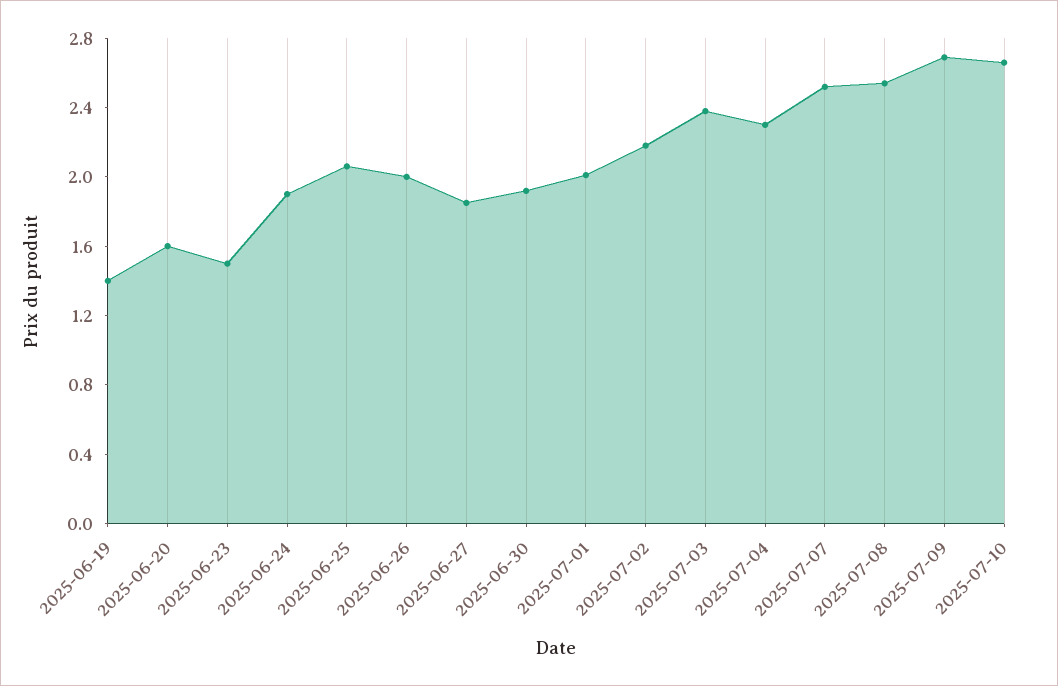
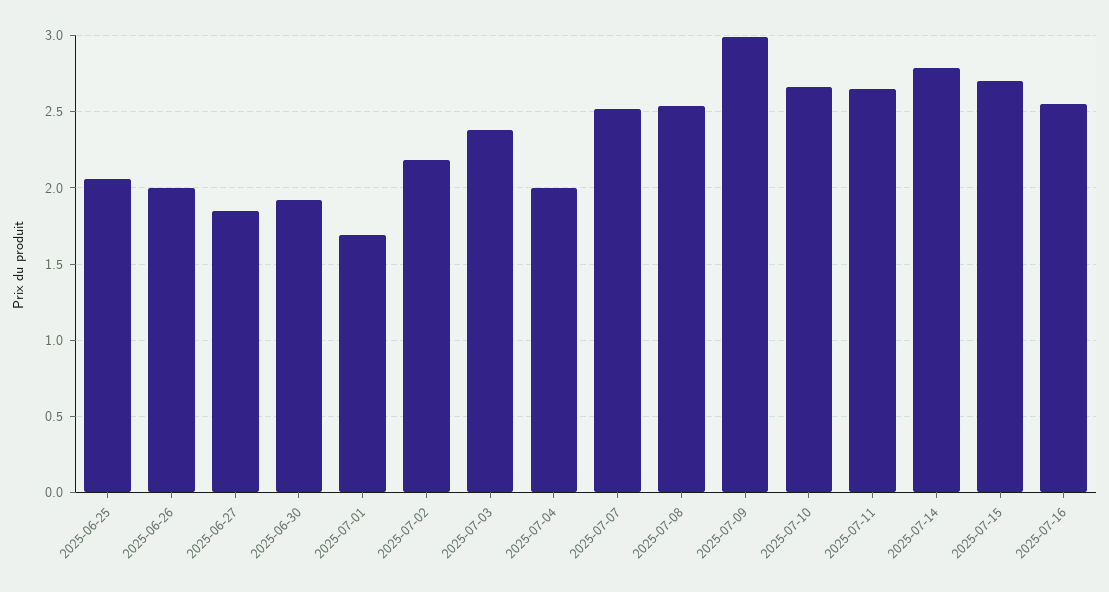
2025-06-19: 1.4 -> none
2025-06-20: 1.6 -> none
2025-06-23: 1.5 -> none
2025-06-24: 1.9 -> none
2025-07-01: 2 -> 1.7
2025-07-04: 2.3 -> 2
2025-07-09: 2.7 -> 3
2025-07-11: none -> 2.65
2025-07-14: none -> 2.8
2025-07-15: none -> 2.7
2025-07-16: none -> 2.55

